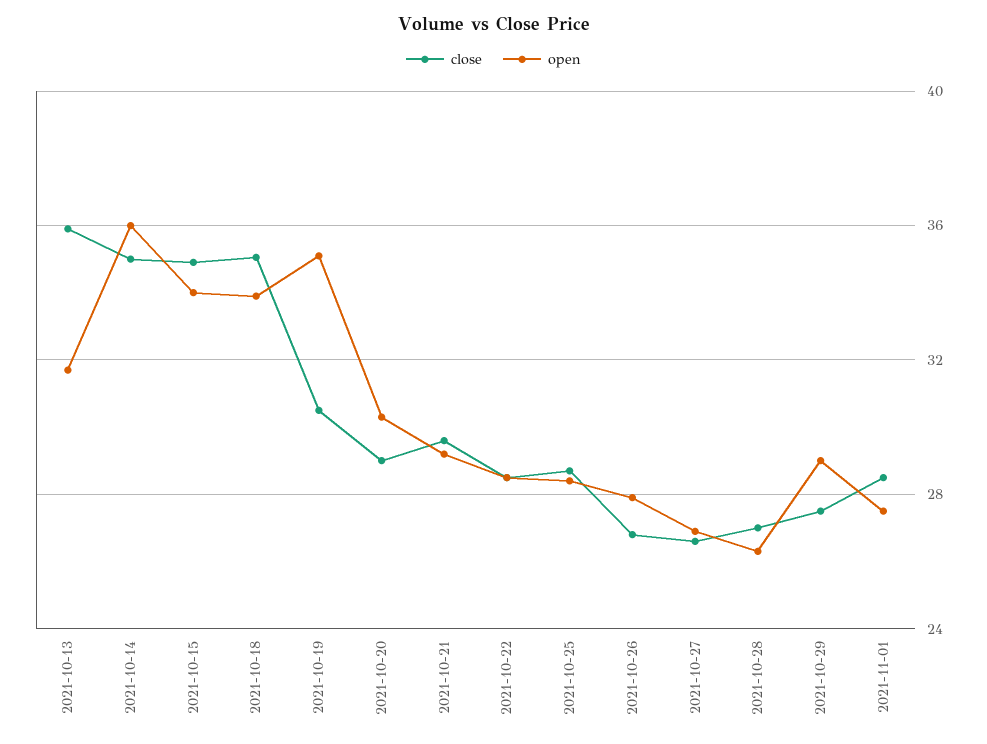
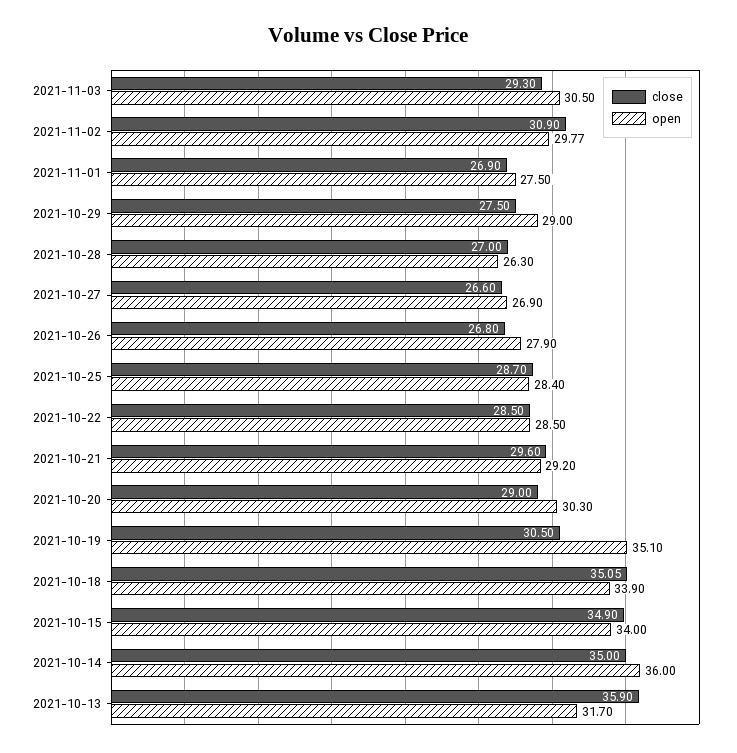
close, 2021-11-01: 28.5 -> 26.9
close, 2021-11-03: none -> 29.3
open, 2021-11-03: none -> 30.5
close, 2021-11-02: none -> 30.9
open, 2021-11-02: none -> 29.77

